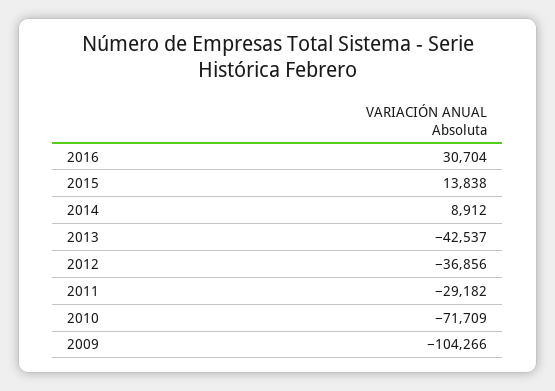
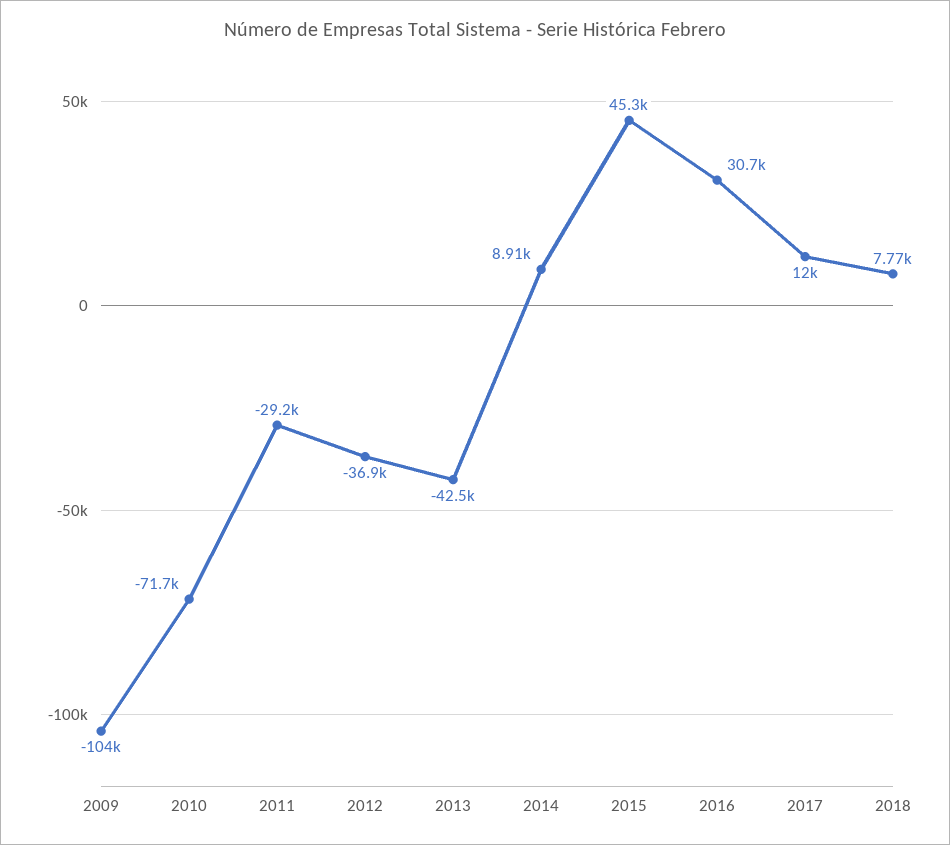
2015: 13838 -> 45300
2017: none -> 12000
2018: none -> 7770

